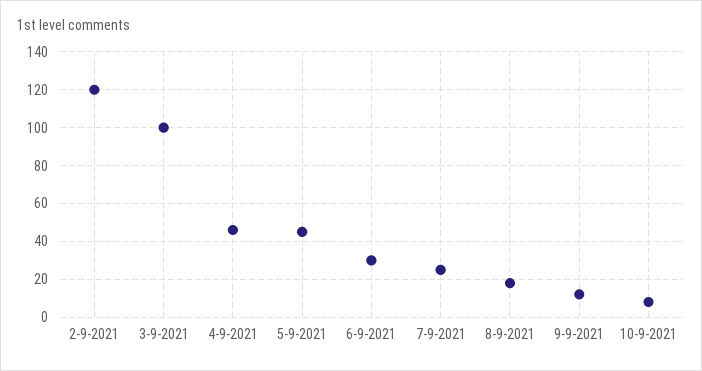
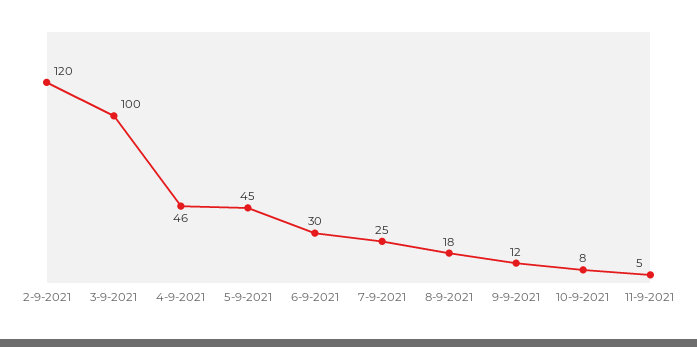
11-9-2021: none -> 5

